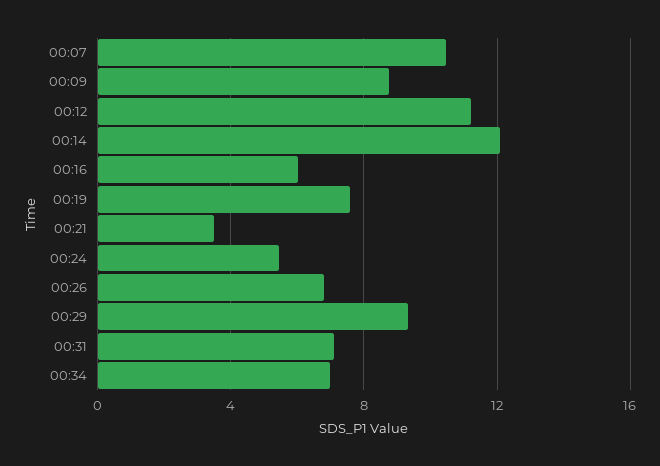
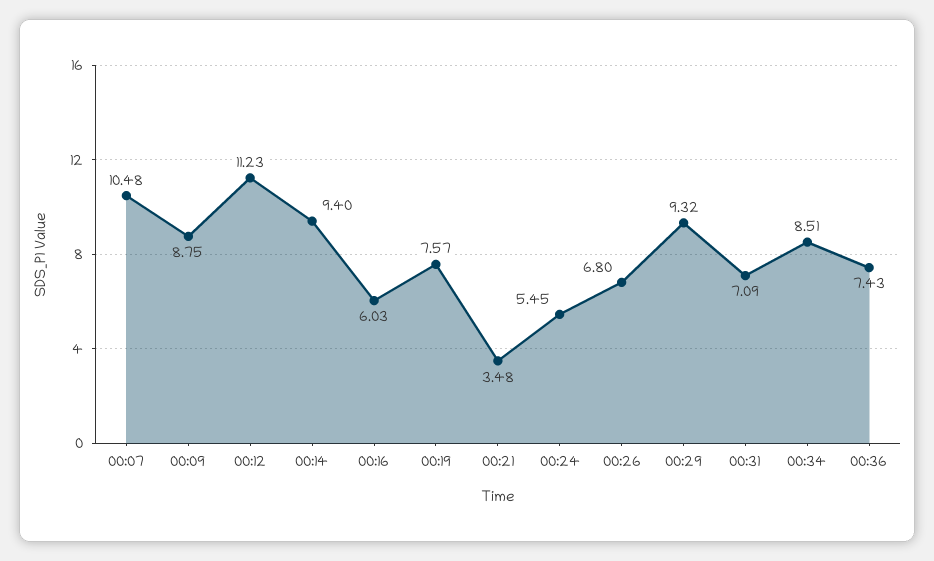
00:14: 12 -> 9.4
00:34: 7 -> 8.51
00:36: none -> 7.43

